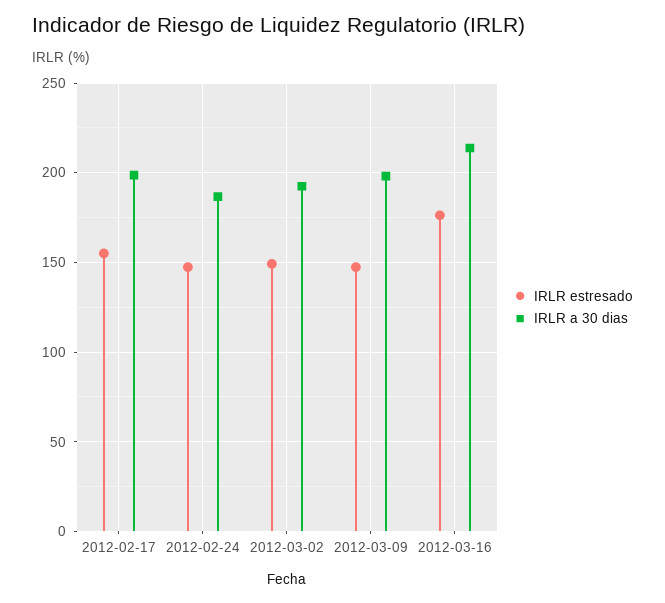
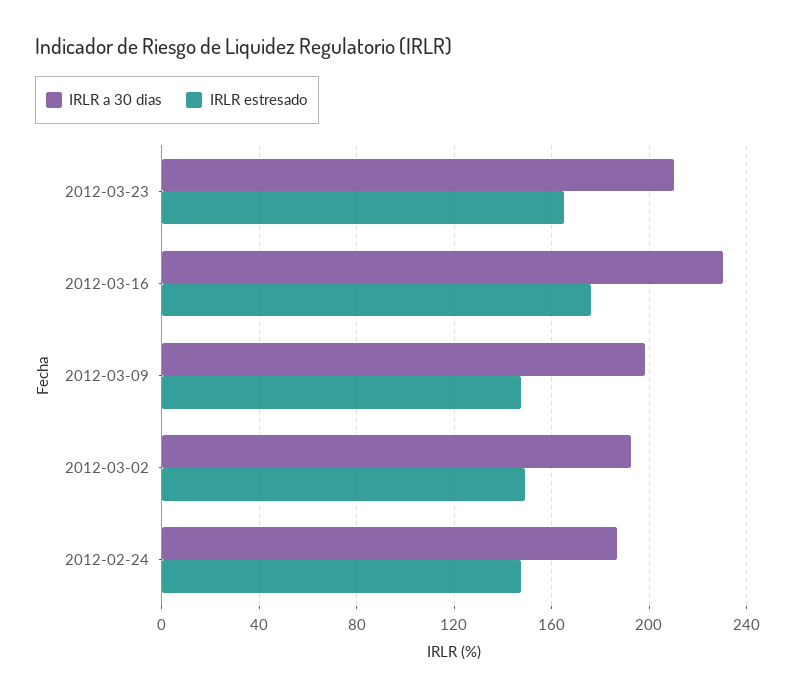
IRLR estresado, 2012-02-17: 155 -> none
IRLR a 30 dias, 2012-02-17: 200 -> none
IRLR a 30 dias, 2012-03-16: 215 -> 230
IRLR a 30 dias, 2012-03-23: none -> 210
IRLR estresado, 2012-03-23: none -> 165

